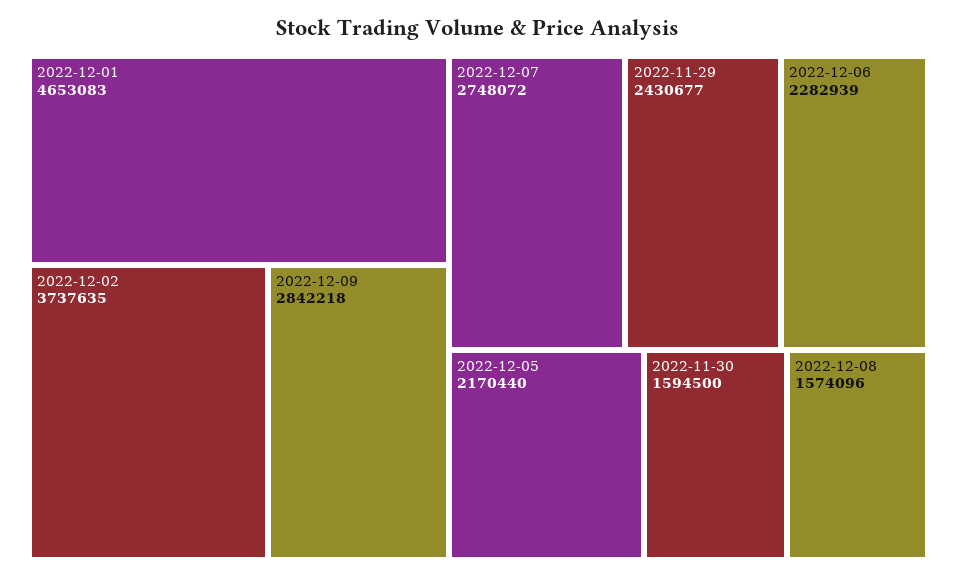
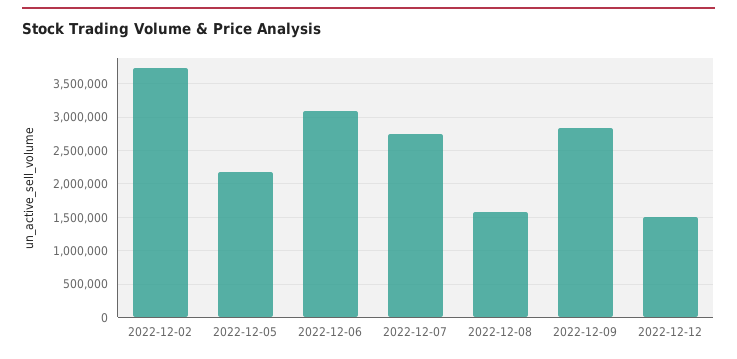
2022-12-01: 4653083 -> none
2022-11-29: 2430677 -> none
2022-12-06: 2282939 -> 3100000
2022-11-30: 1594500 -> none
2022-12-12: none -> 1500000

